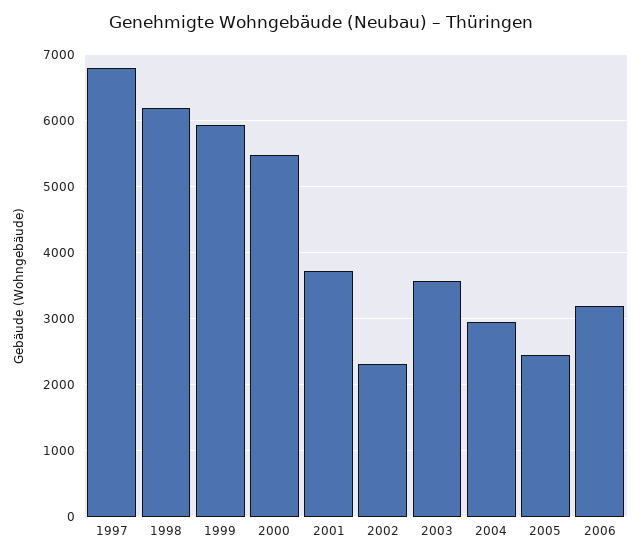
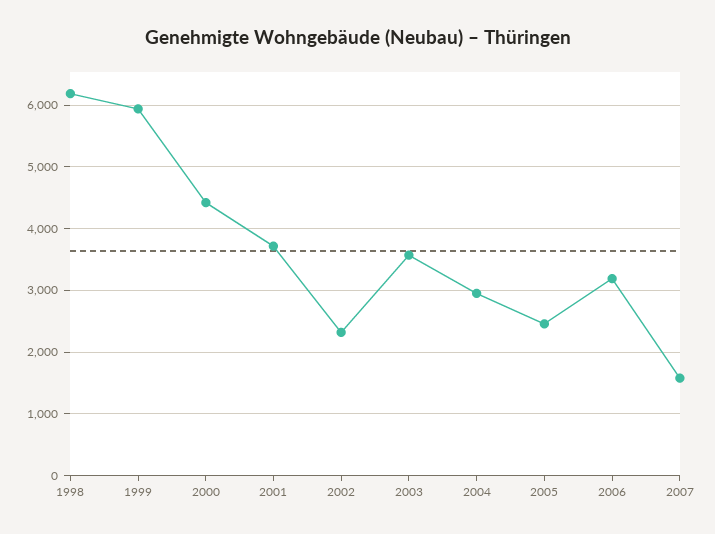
1997: 6800 -> none
2000: 5500 -> 4400
2007: none -> 1600

